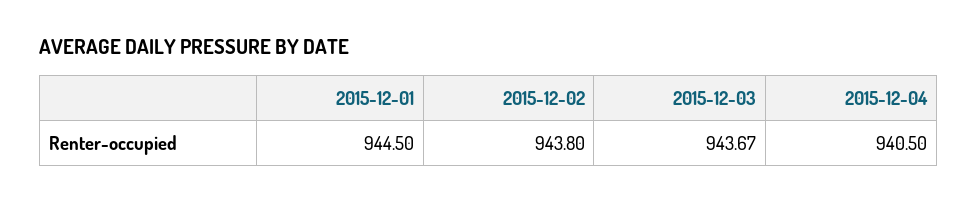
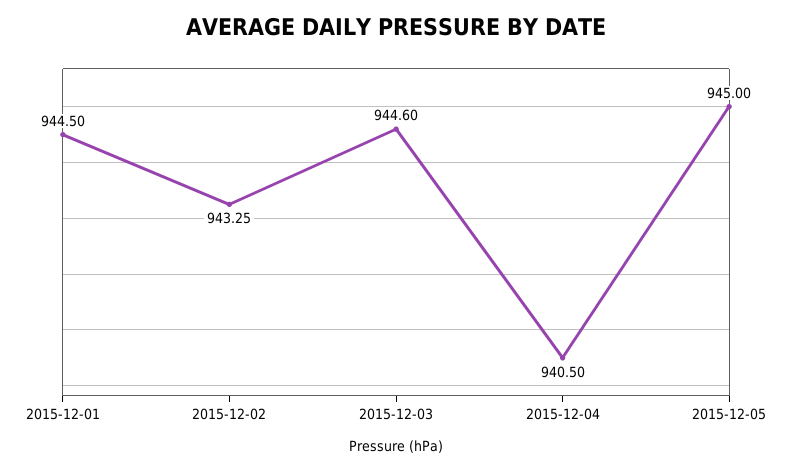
2015-12-02: 943.8 -> 943.25
2015-12-03: 943.67 -> 944.6
2015-12-05: none -> 945

